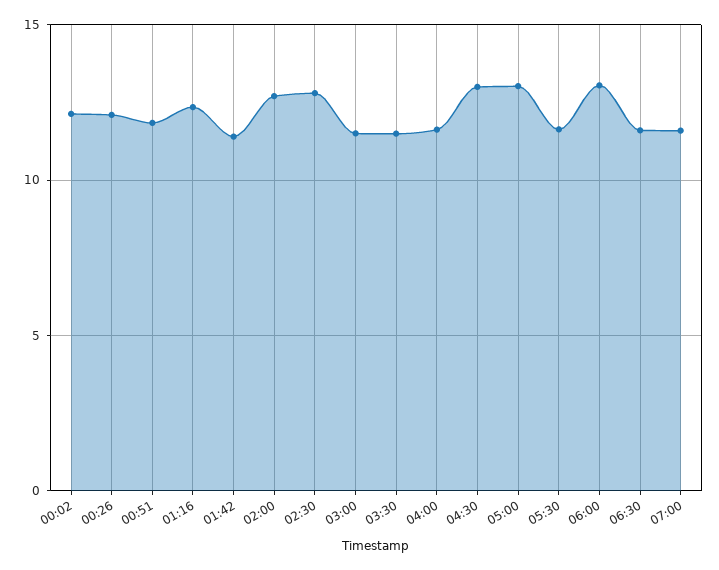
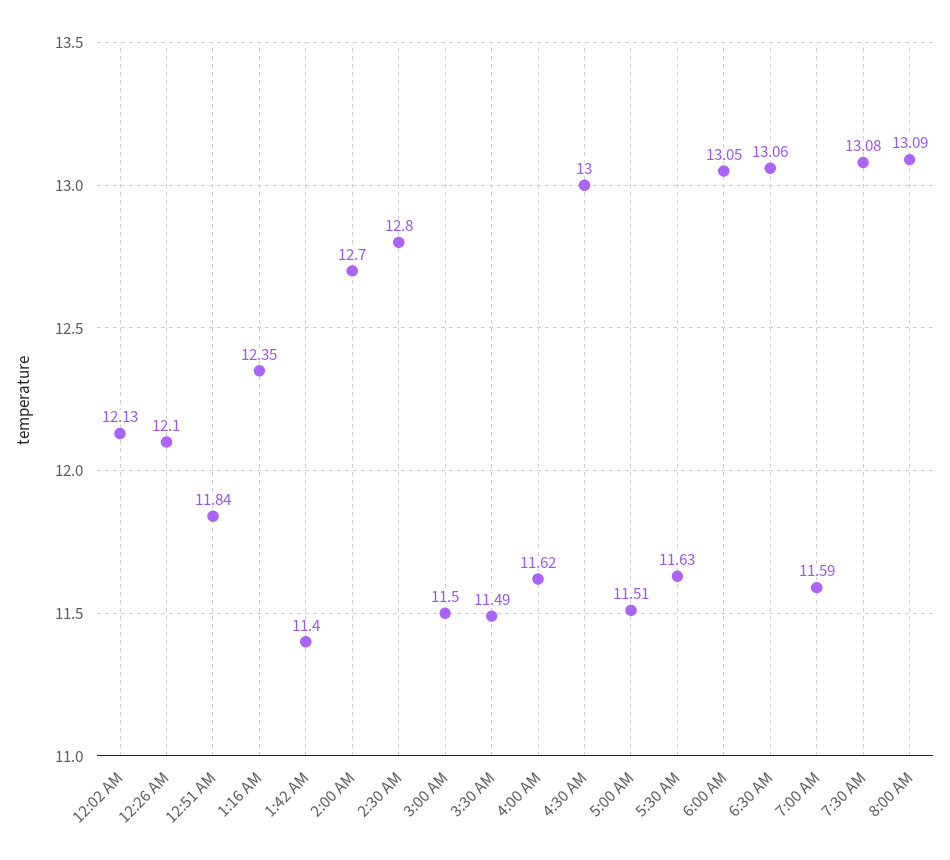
05:00: 13 -> 11.51
06:30: 11.5 -> 13.06
7:30 AM: none -> 13.08
8:00 AM: none -> 13.09

